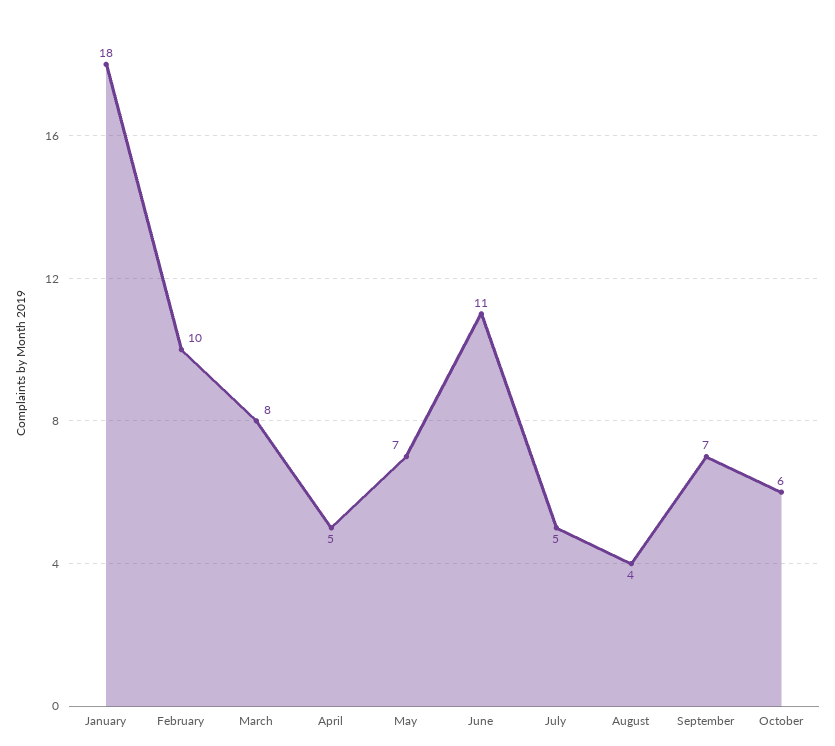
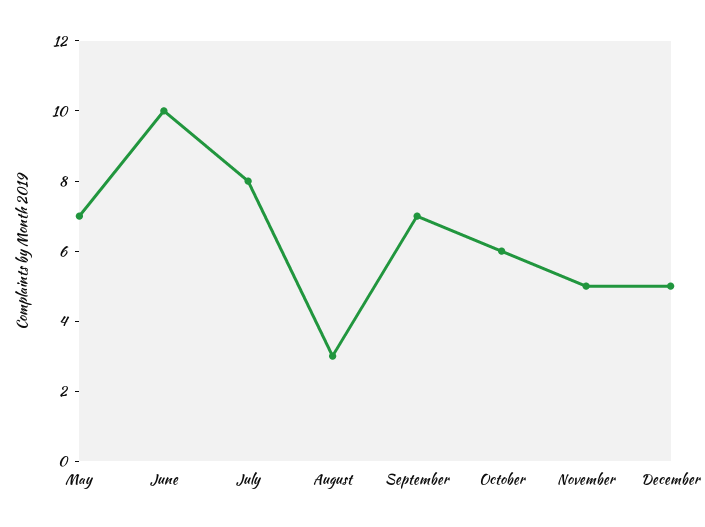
January: 18 -> none
February: 10 -> none
March: 8 -> none
April: 5 -> none
June: 11 -> 10
July: 5 -> 8
August: 4 -> 3
November: none -> 5
December: none -> 5

